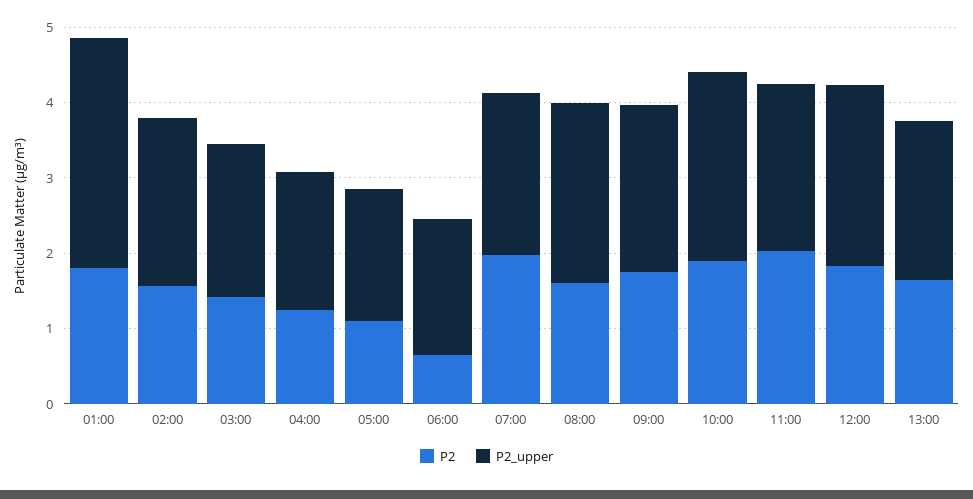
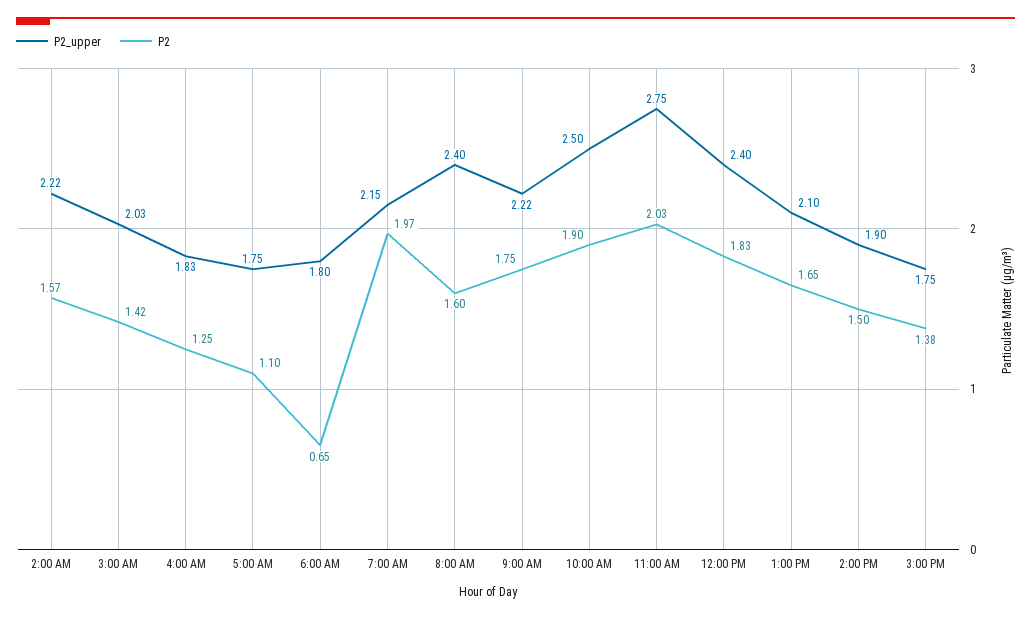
P2, 01:00: 1.8 -> none
P2_upper, 01:00: 3 -> none
P2_upper, 11:00: 2.2 -> 2.75
P2_upper, 2:00 PM: none -> 1.9
P2, 2:00 PM: none -> 1.5
P2_upper, 3:00 PM: none -> 1.75
P2, 3:00 PM: none -> 1.38

